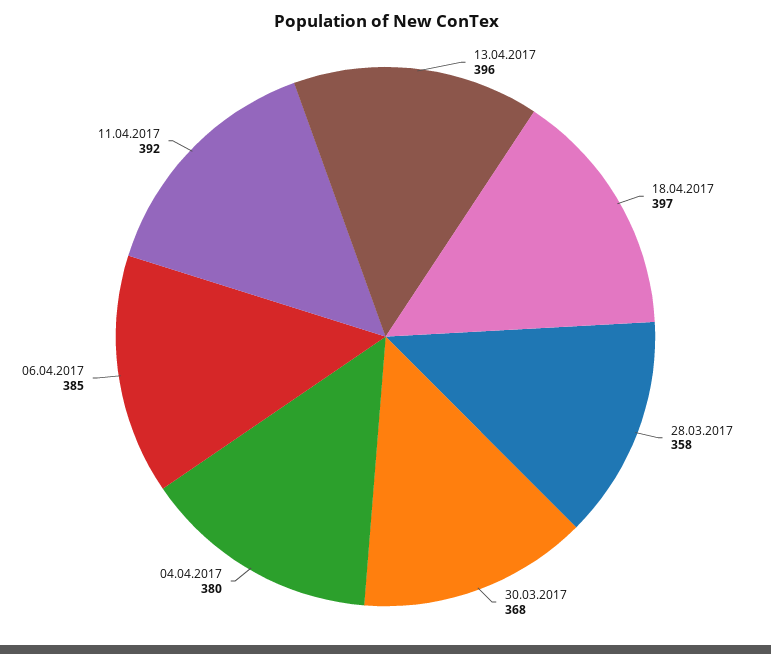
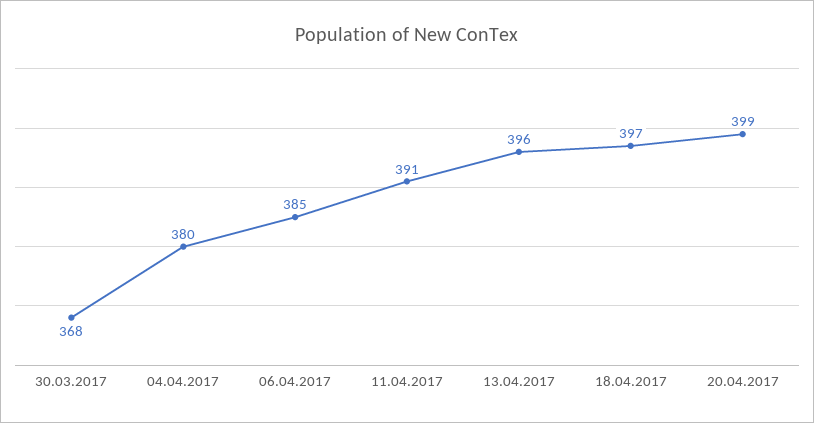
28.03.2017: 358 -> none
11.04.2017: 392 -> 391
20.04.2017: none -> 399

